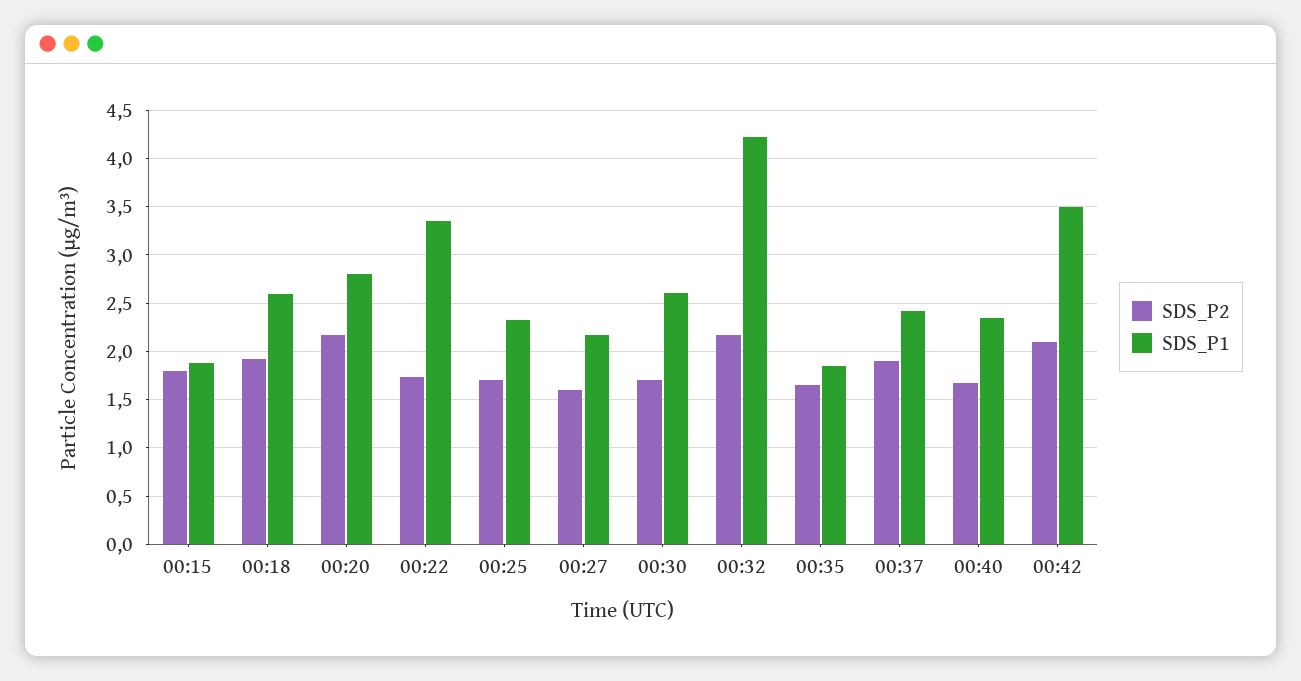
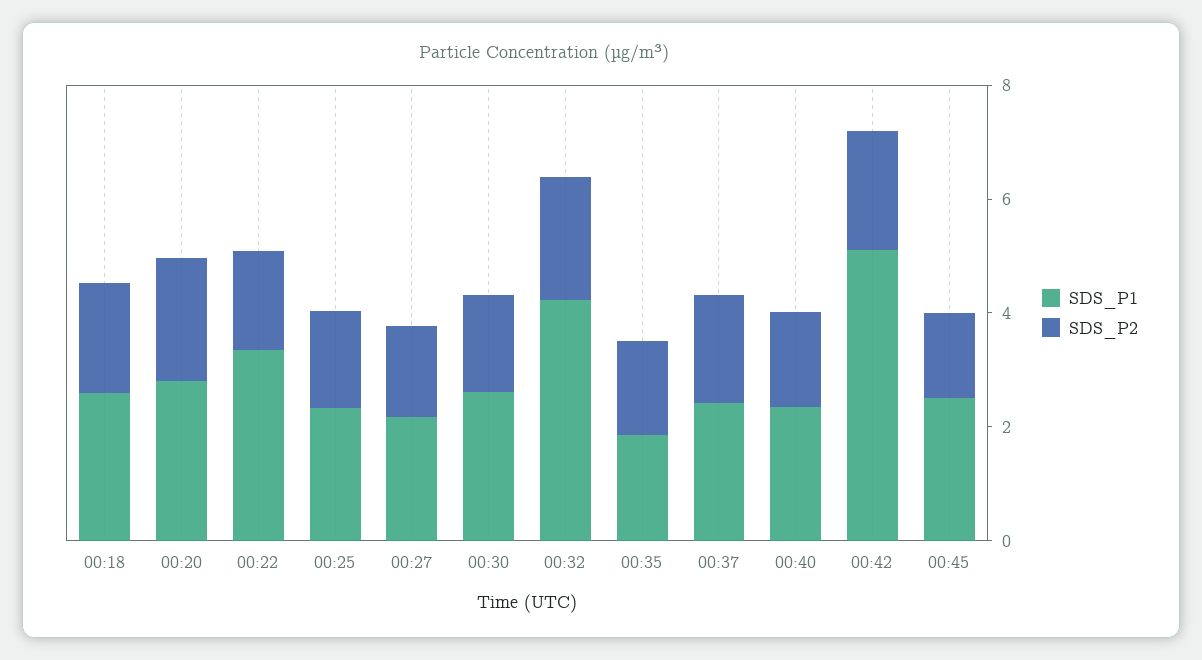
SDS_P2, 00:15: 1.8 -> none
SDS_P1, 00:15: 1.9 -> none
SDS_P1, 00:42: 3.5 -> 5
SDS_P1, 00:45: none -> 2.5
SDS_P2, 00:45: none -> 1.5

